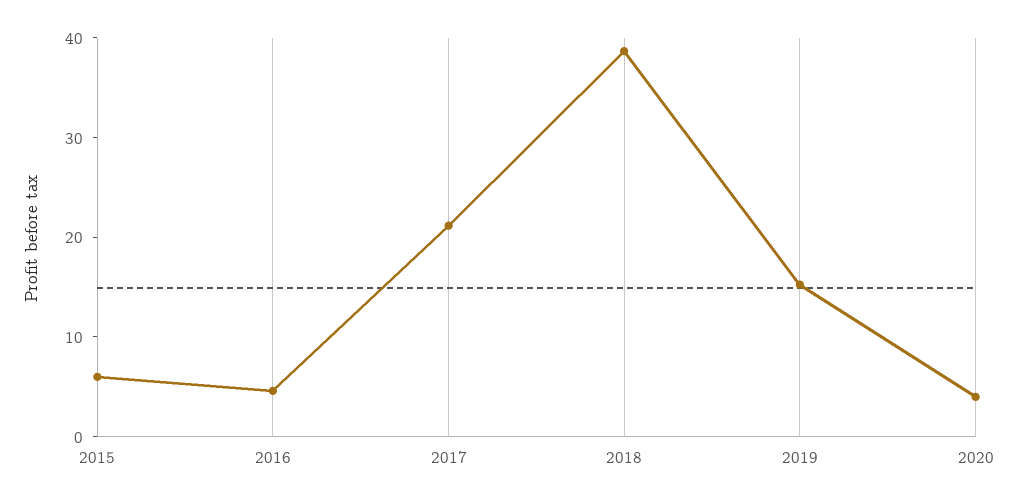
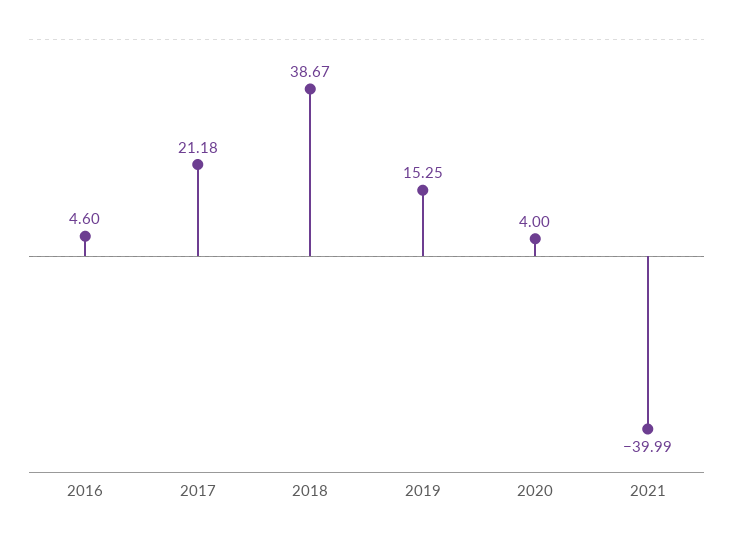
2015: 6 -> none
2021: none -> -39.99

